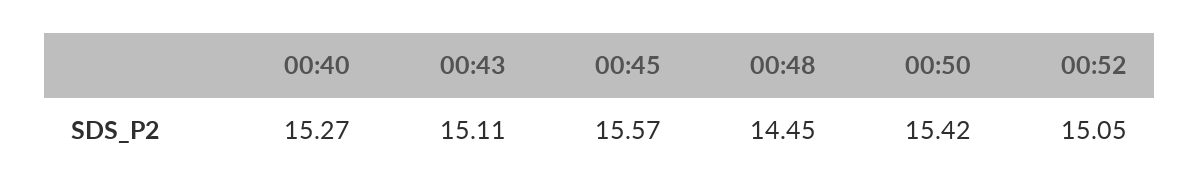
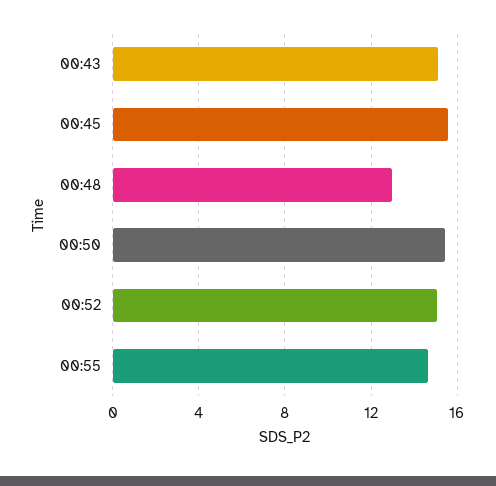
00:40: 15.27 -> none
00:48: 14.45 -> 13
00:55: none -> 14.5

